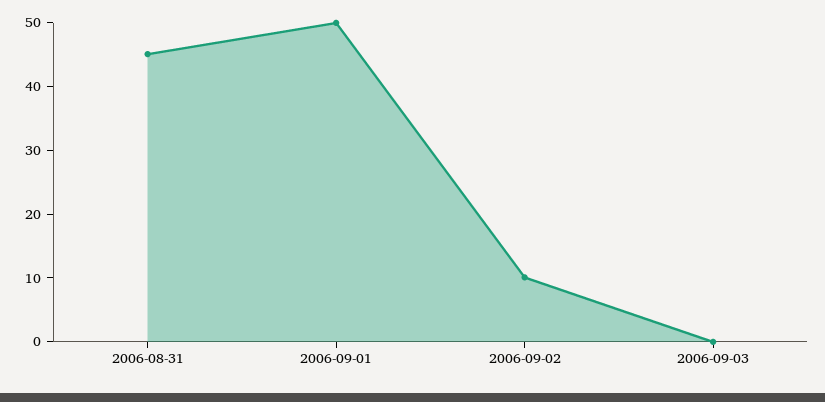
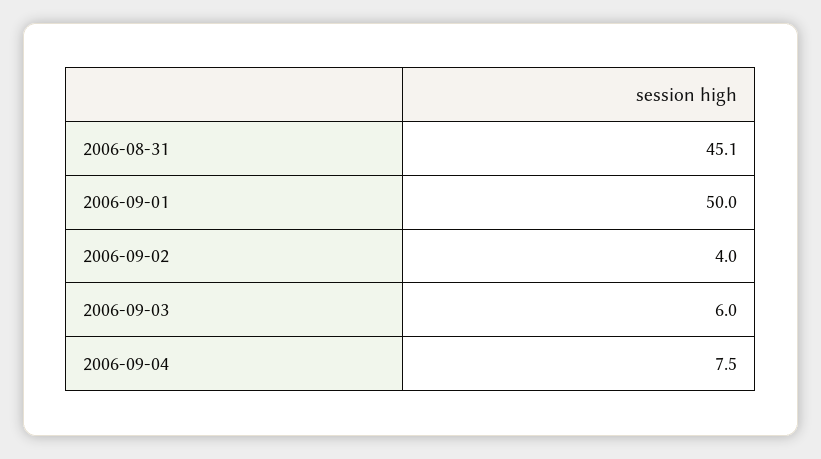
2006-09-02: 10 -> 4
2006-09-03: 0 -> 6
2006-09-04: none -> 7.5

